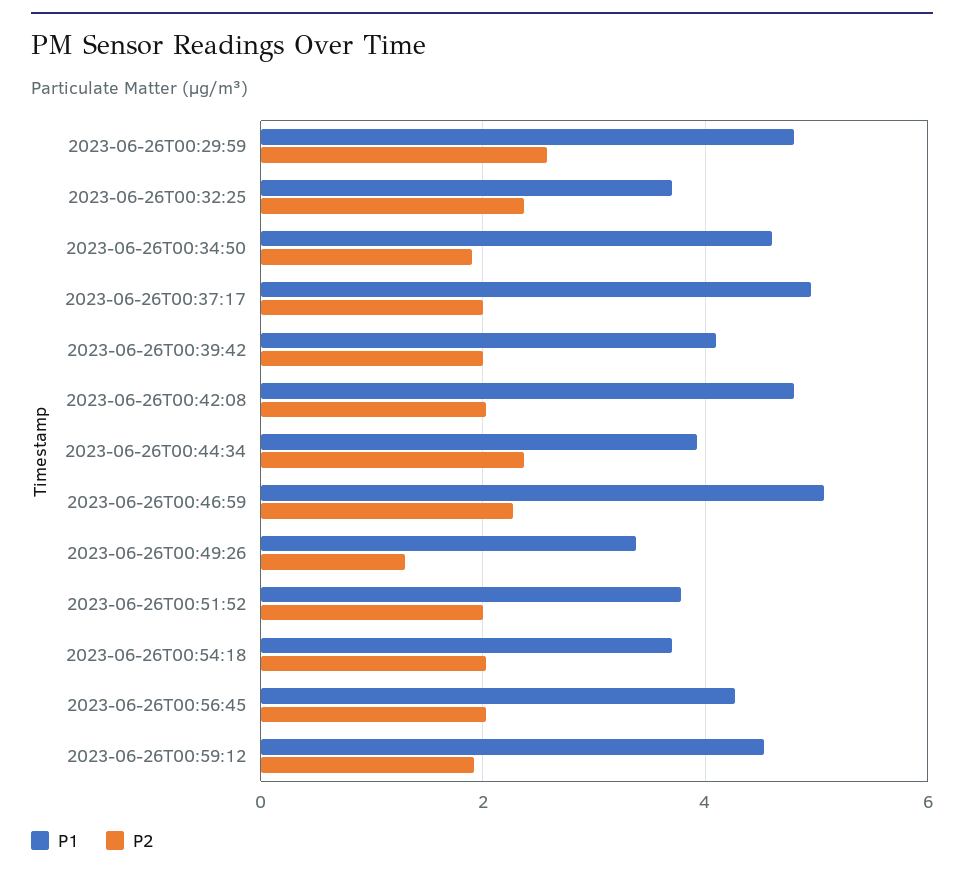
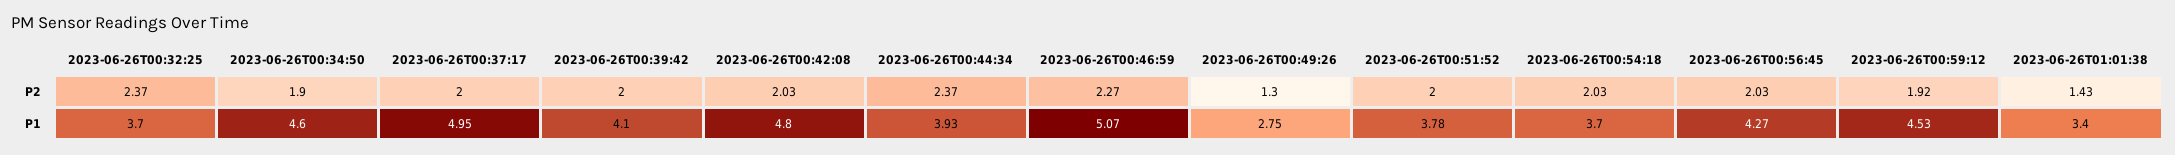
P1, 2023-06-26T00:29:59: 4.8 -> none
P2, 2023-06-26T00:29:59: 2.6 -> none
P1, 2023-06-26T00:49:26: 3.4 -> 2.75
P2, 2023-06-26T01:01:38: none -> 1.43
P1, 2023-06-26T01:01:38: none -> 3.4

